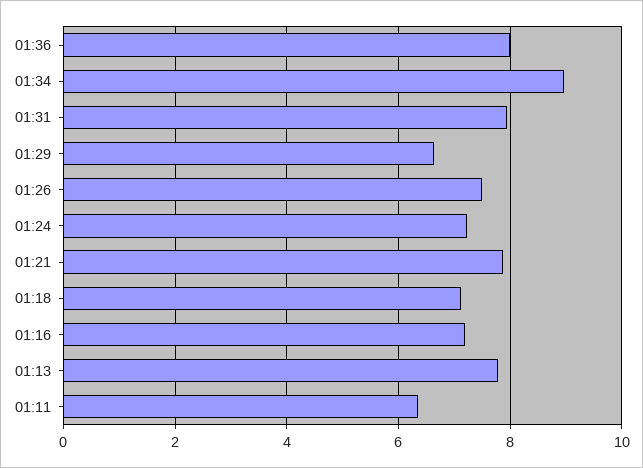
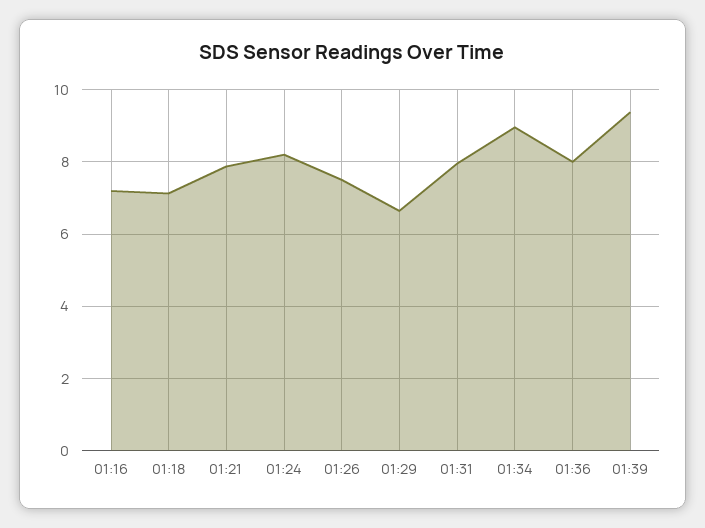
01:24: 7.2 -> 8.2
01:13: 7.8 -> none
01:11: 6.4 -> none
01:39: none -> 9.4

